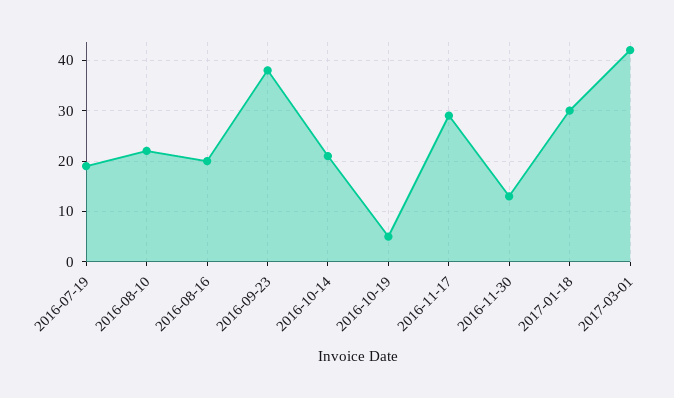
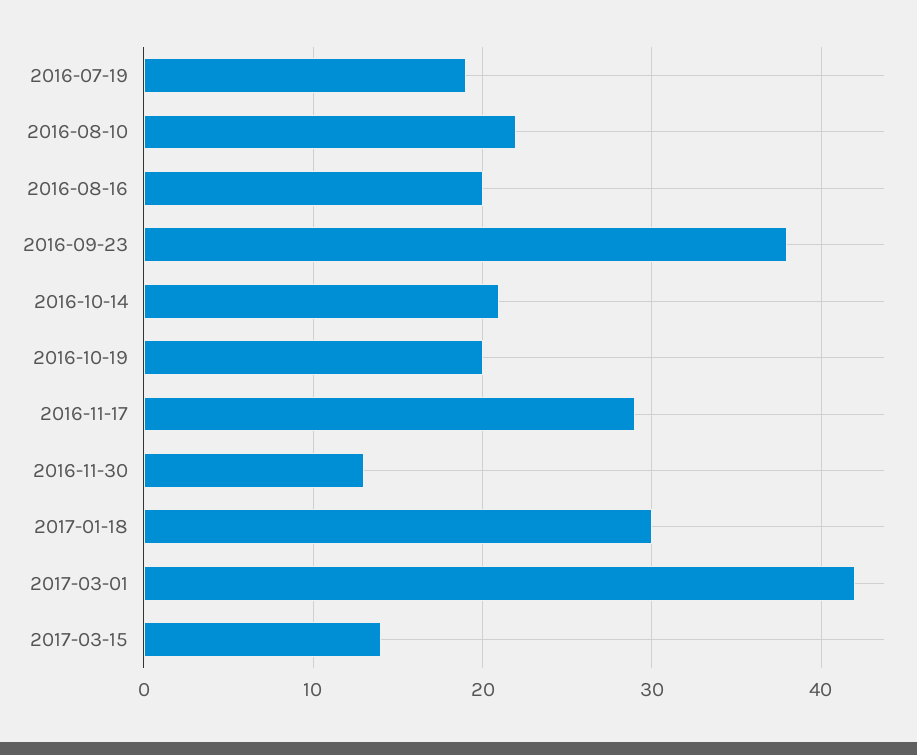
2016-10-19: 5 -> 20
2017-03-15: none -> 14

